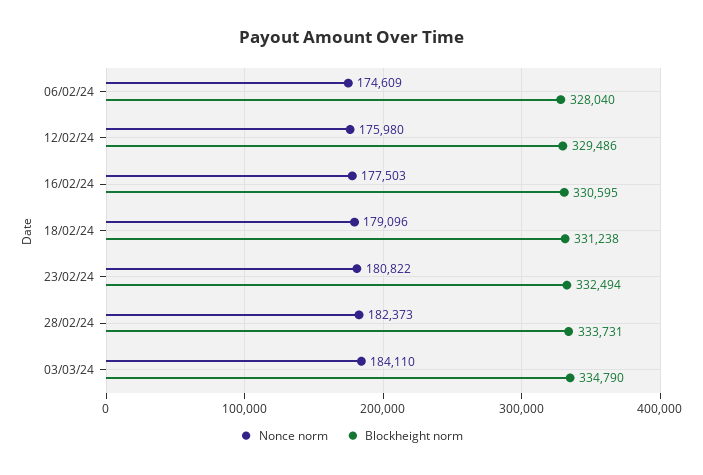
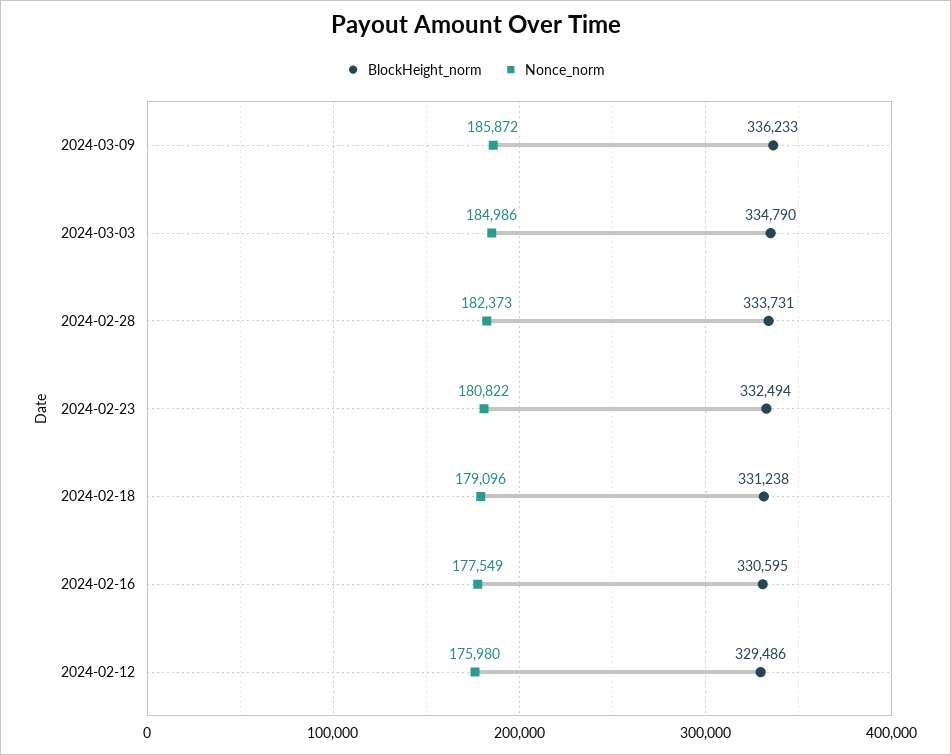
Nonce norm, 06/02/24: 174609 -> none
Blockheight norm, 06/02/24: 328040 -> none
Nonce norm, 16/02/24: 177503 -> 177549
Nonce norm, 03/03/24: 184110 -> 184986
Blockheight norm, 2024-03-09: none -> 336233
Nonce norm, 2024-03-09: none -> 185872

